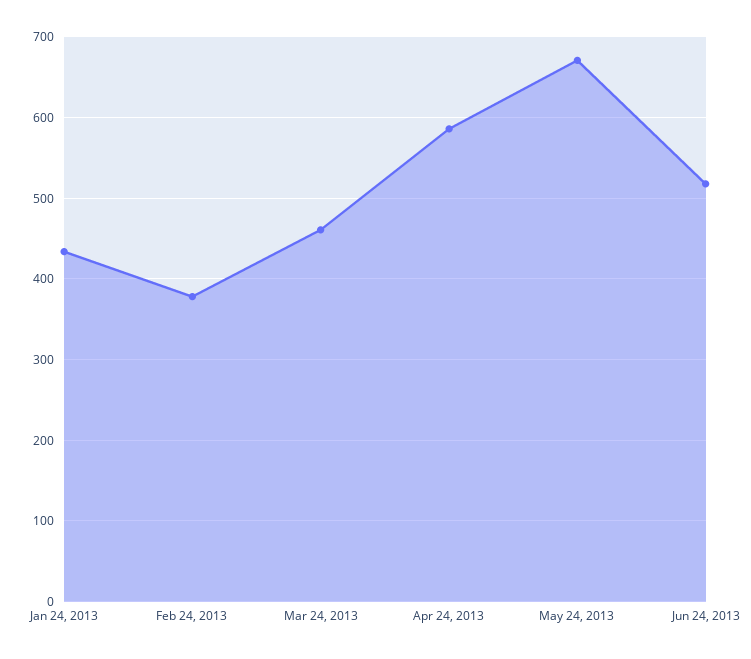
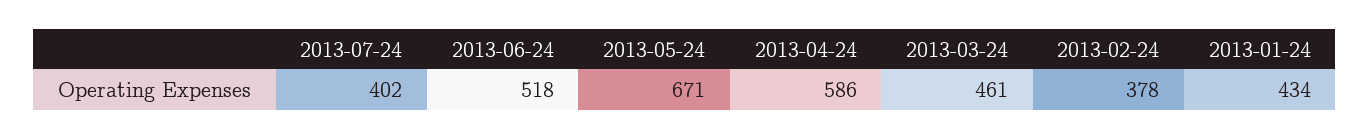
2013-07-24: none -> 402

